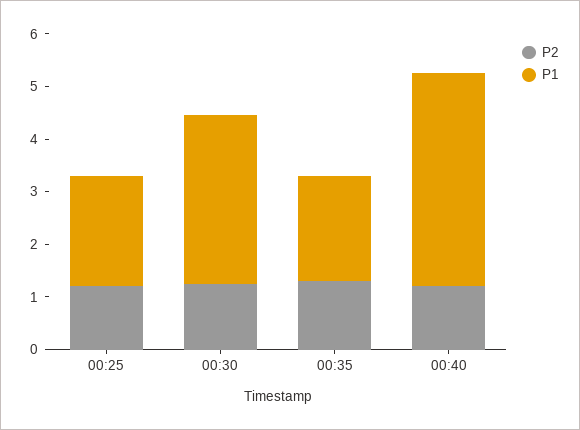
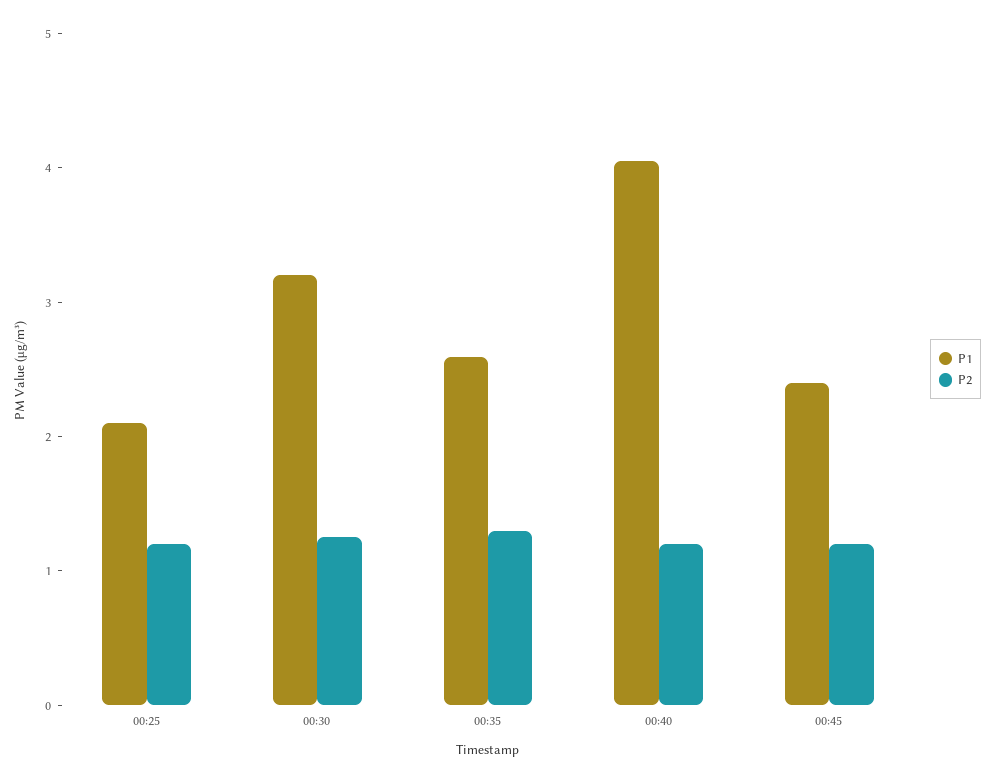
P1, 00:35: 2 -> 2.6
P1, 00:45: none -> 2.4
P2, 00:45: none -> 1.2

